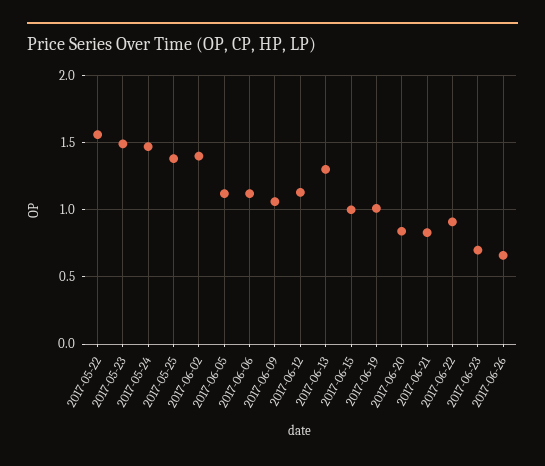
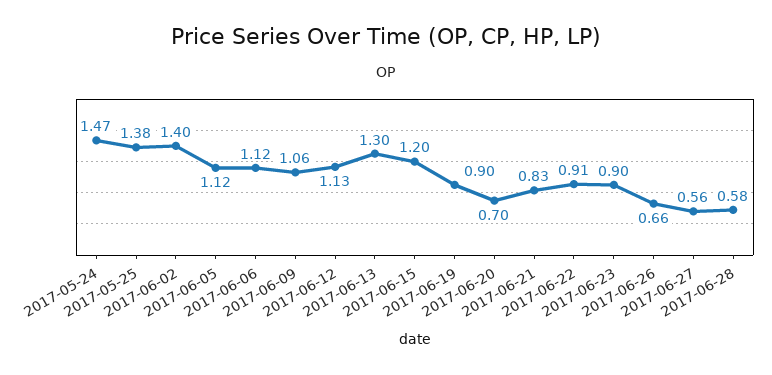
2017-05-22: 1.55 -> none
2017-05-23: 1.5 -> none
2017-06-15: 1 -> 1.2
2017-06-19: 1 -> 0.9
2017-06-20: 0.85 -> 0.7
2017-06-23: 0.7 -> 0.9
2017-06-27: none -> 0.56
2017-06-28: none -> 0.58

